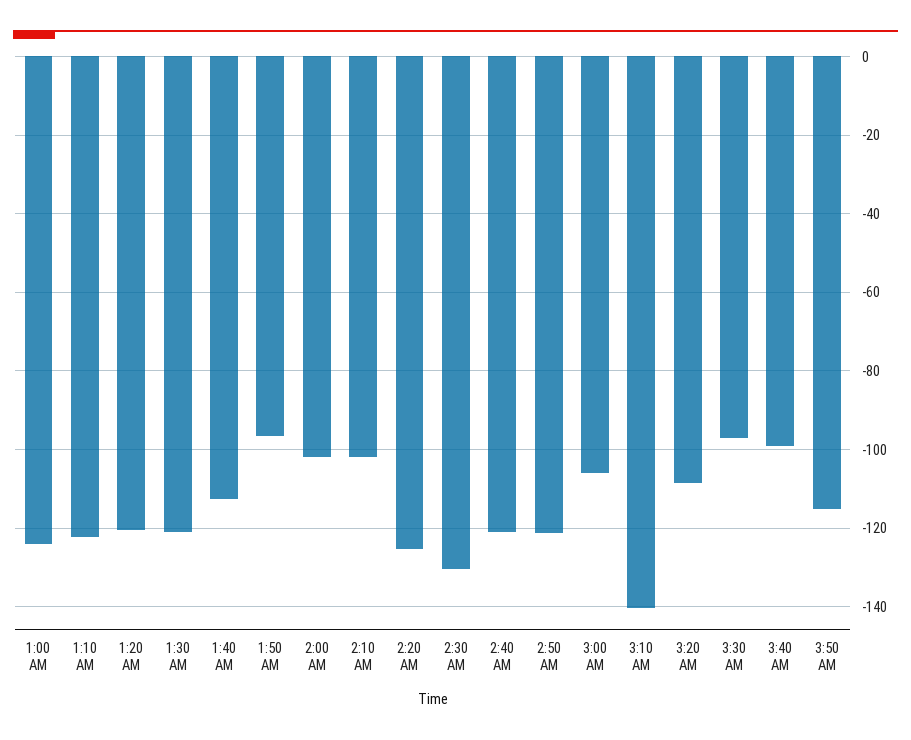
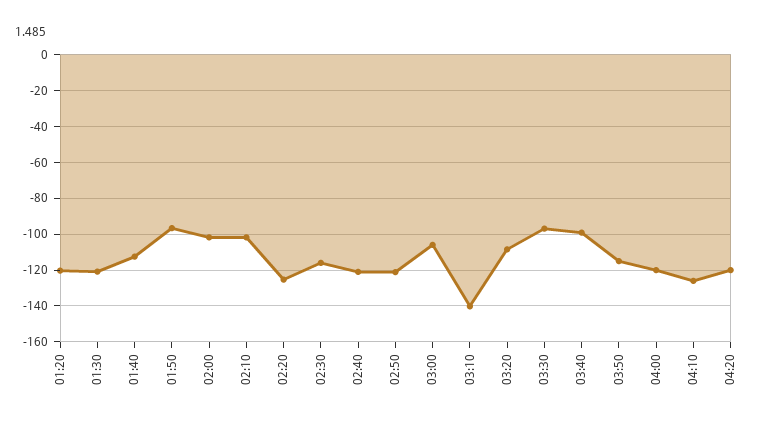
1:00 AM: -124 -> none
1:10 AM: -122 -> none
2:30 AM: -130 -> -115
04:00: none -> -120
04:10: none -> -125
04:20: none -> -120

